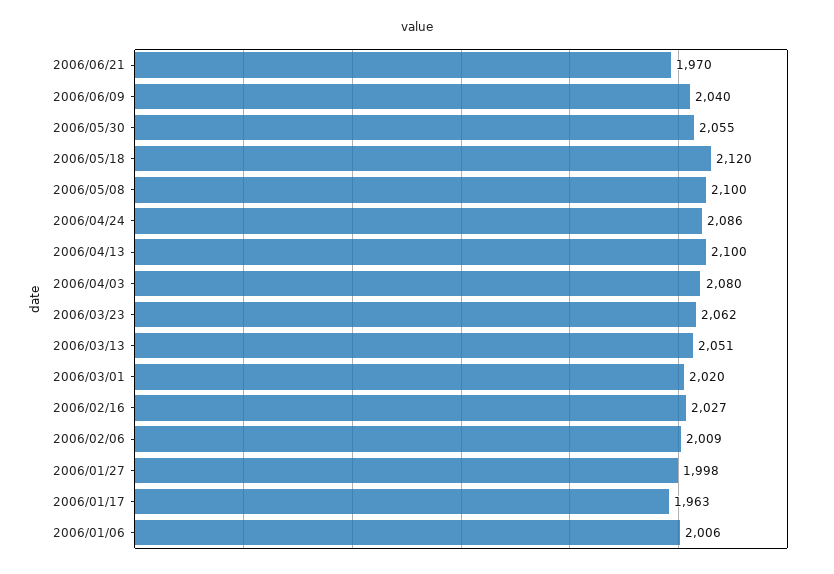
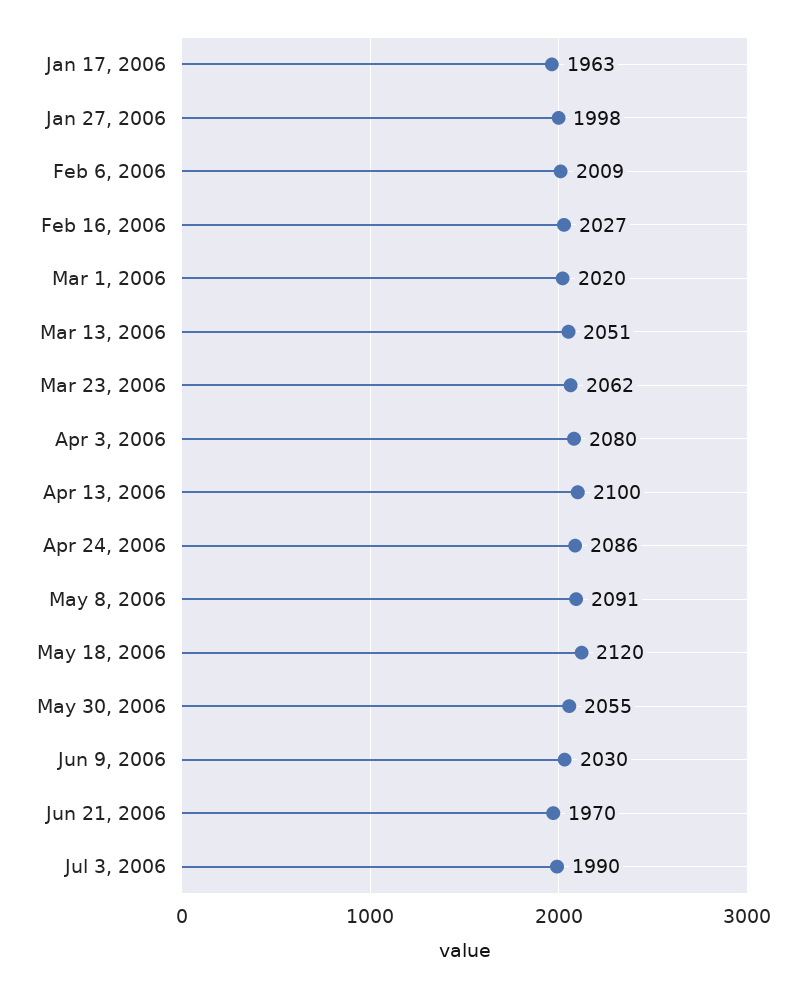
2006/06/09: 2040 -> 2030
2006/05/08: 2100 -> 2091
2006/01/06: 2006 -> none
Jul 3, 2006: none -> 1990

